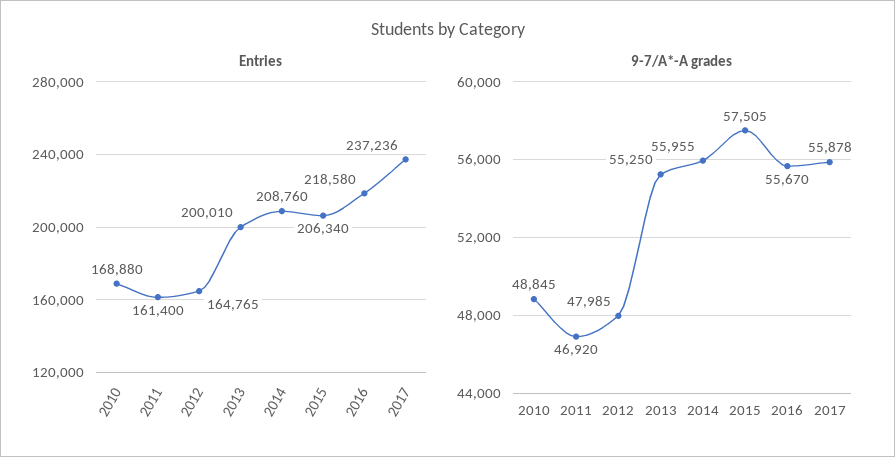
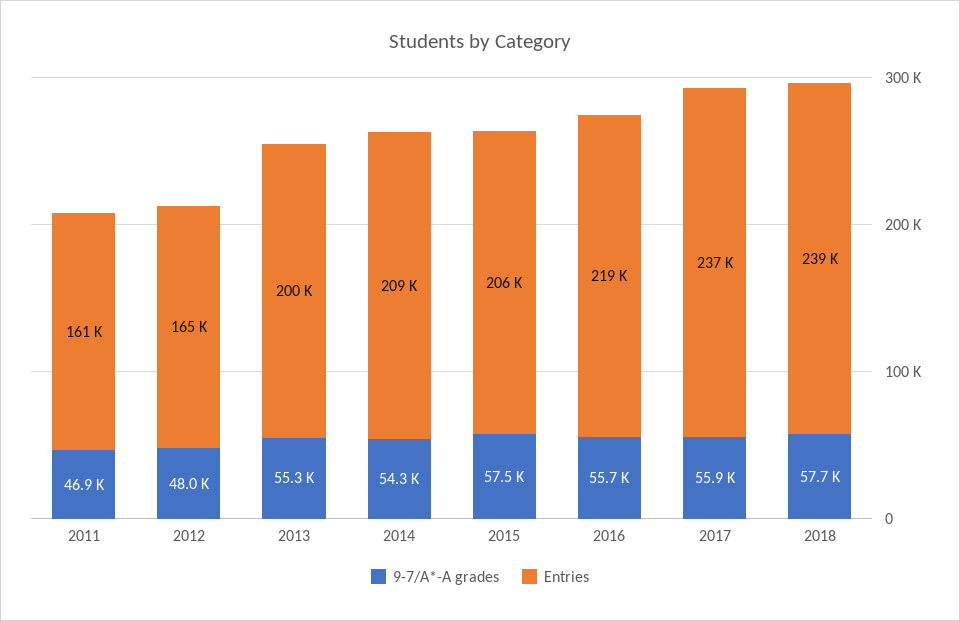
Entries, 2010: 168880 -> none
9-7/A*-A grades, 2010: 48845 -> none
9-7/A*-A grades, 2014: 55955 -> 54300
9-7/A*-A grades, 2018: none -> 57700
Entries, 2018: none -> 239000

